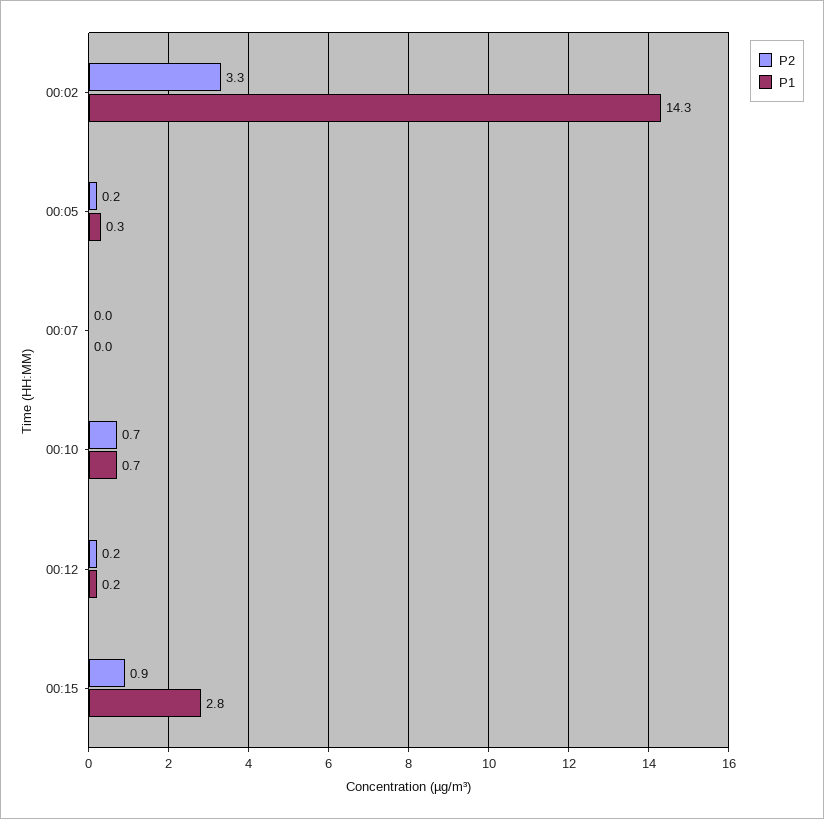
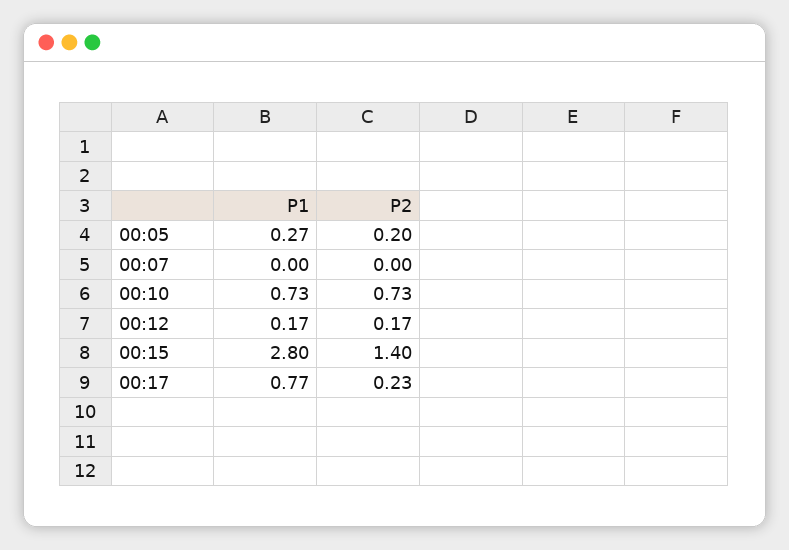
P2, 00:02: 3.3 -> none
P1, 00:02: 14.3 -> none
P2, 00:15: 0.9 -> 1.4
P1, 00:17: none -> 0.77
P2, 00:17: none -> 0.23

